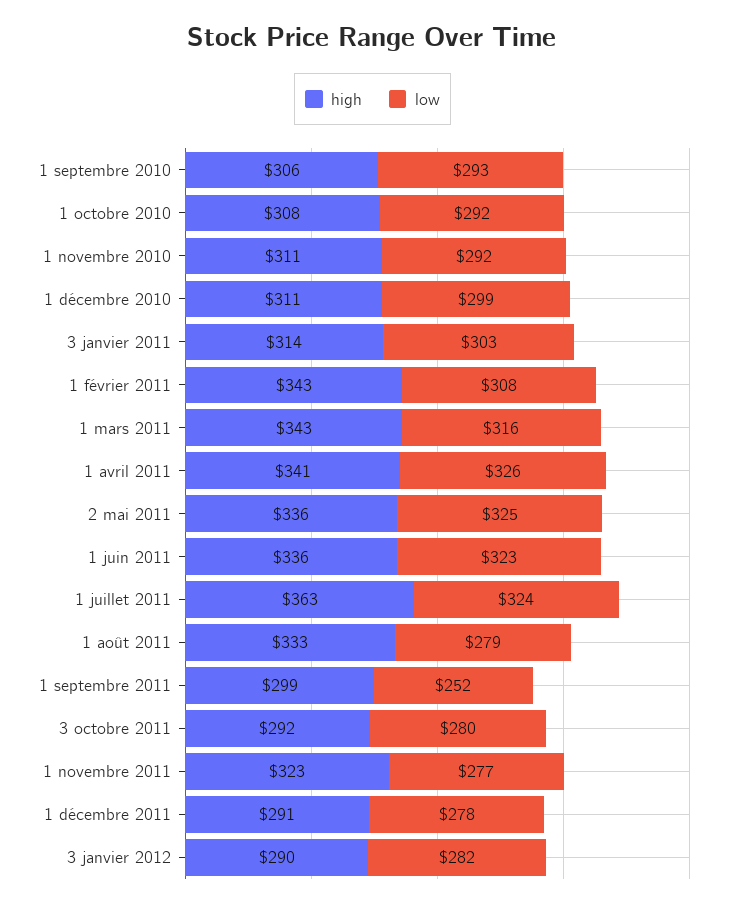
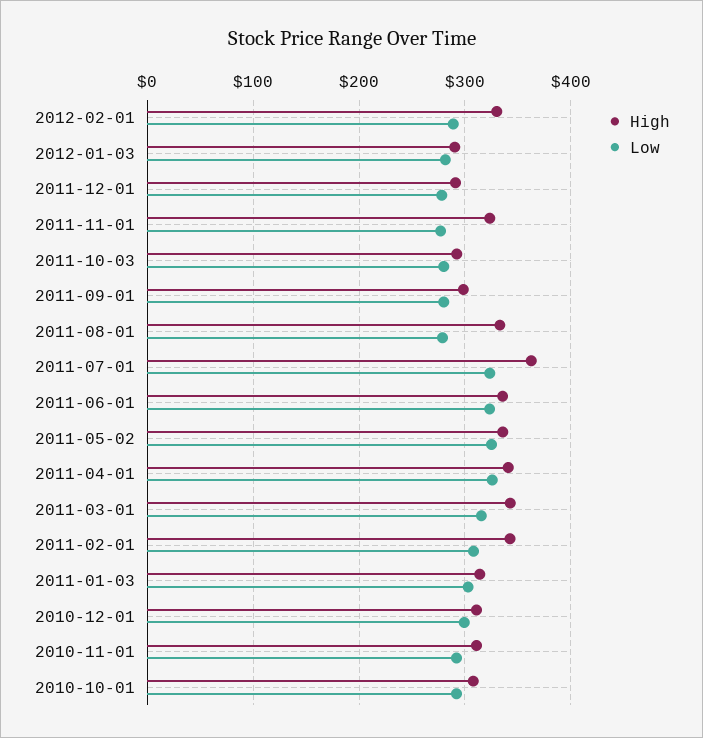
high, 1 septembre 2010: 306 -> none
low, 1 septembre 2010: 293 -> none
low, 1 septembre 2011: 252 -> 280
high, 2012-02-01: none -> 330
low, 2012-02-01: none -> 290

